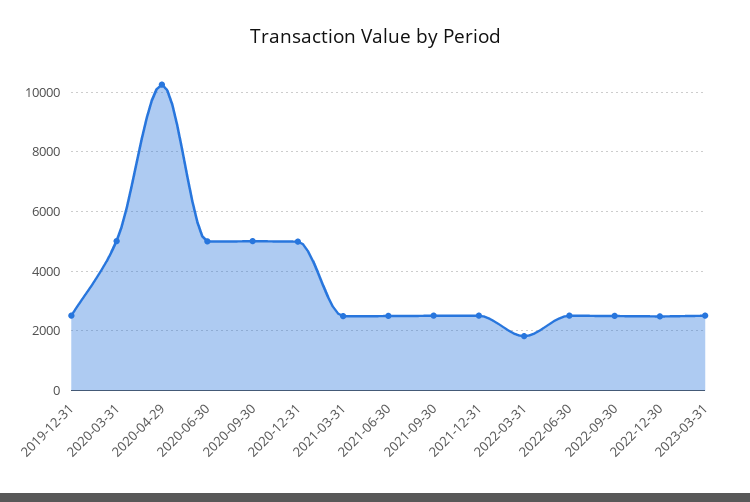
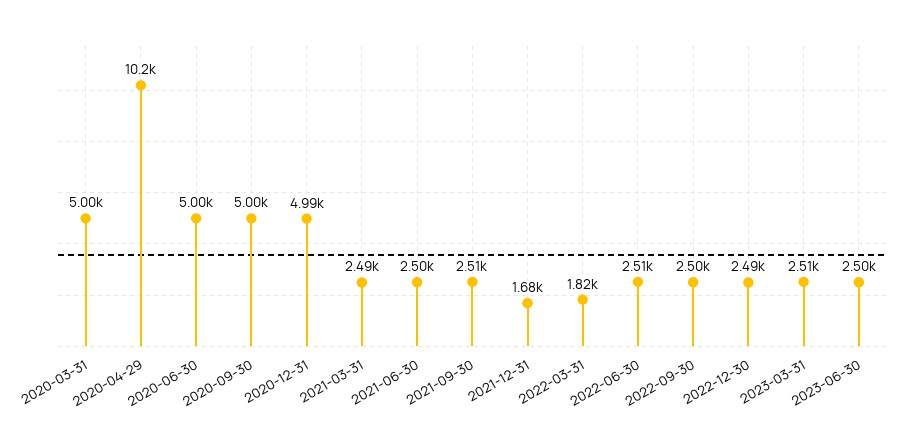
2019-12-31: 2500 -> none
2021-12-31: 2500 -> 1680
2023-06-30: none -> 2500

